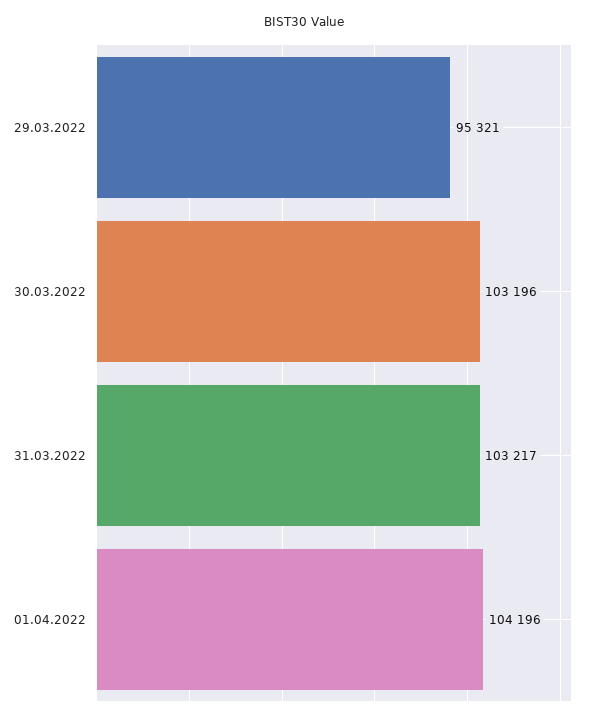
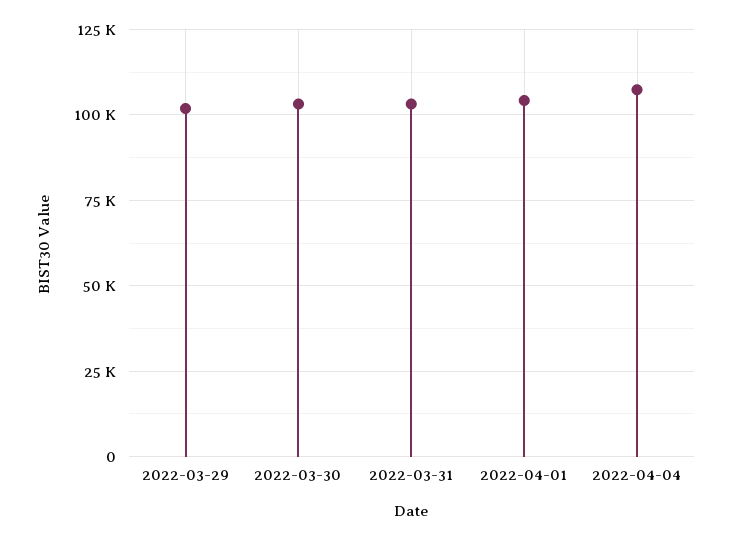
29.03.2022: 95321 -> 102500
2022-04-04: none -> 107500

